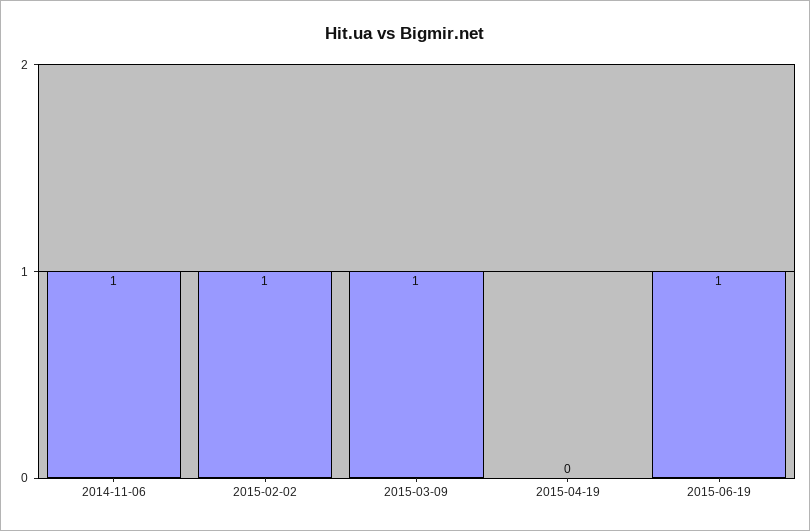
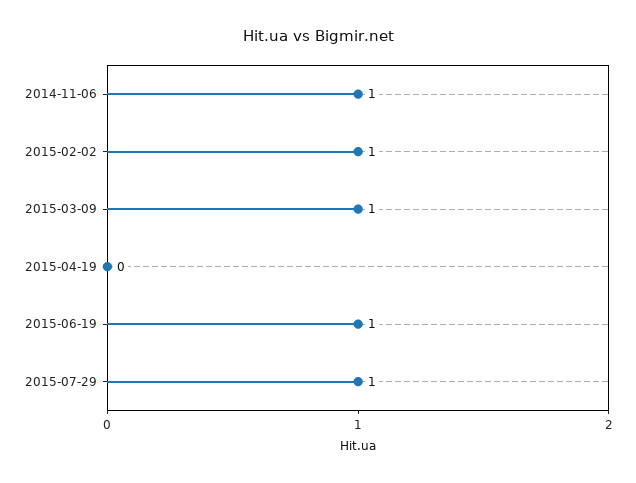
2015-07-29: none -> 1

